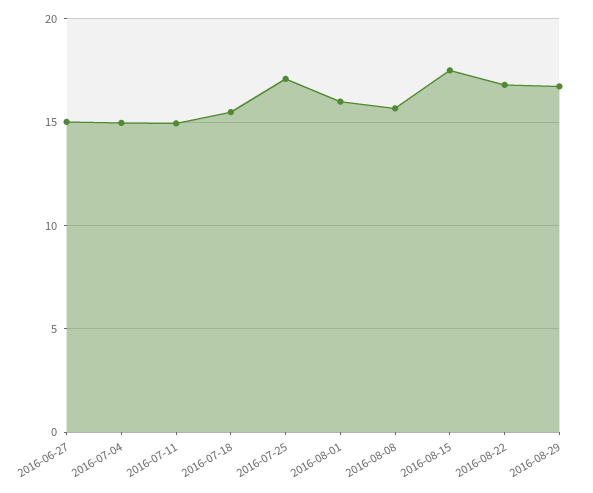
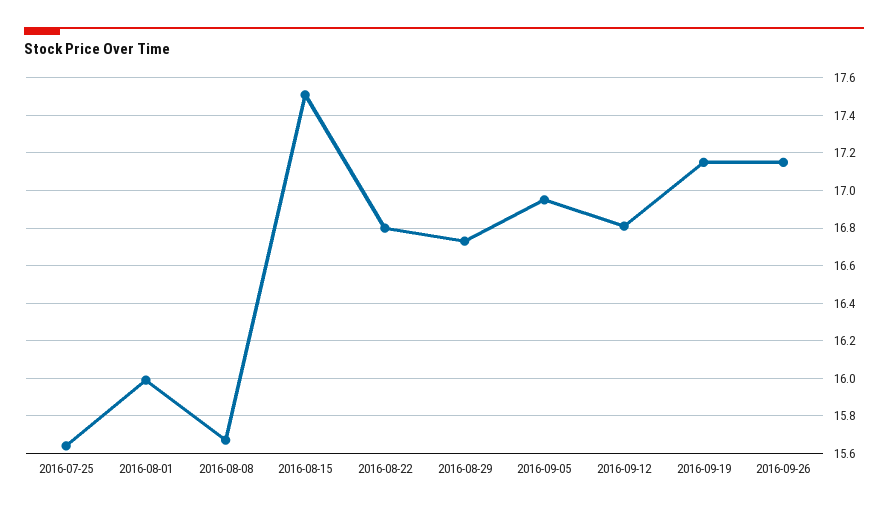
2016-06-27: 15 -> none
2016-07-04: 15 -> none
2016-07-11: 15 -> none
2016-07-18: 15.5 -> none
2016-07-25: 17 -> 15.65
2016-09-05: none -> 16.95
2016-09-12: none -> 16.8
2016-09-19: none -> 17.15
2016-09-26: none -> 17.15

